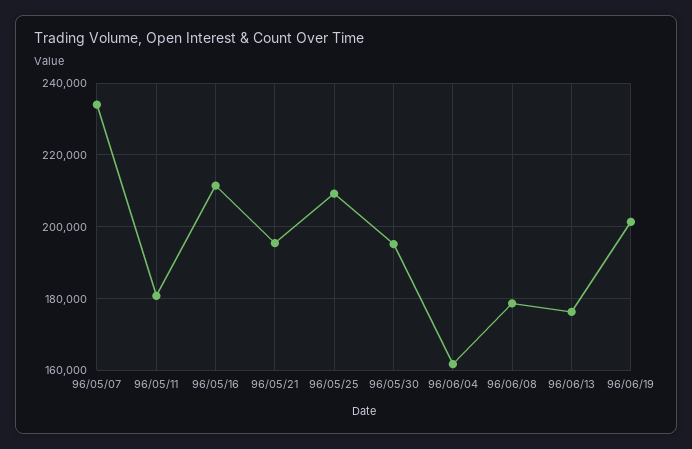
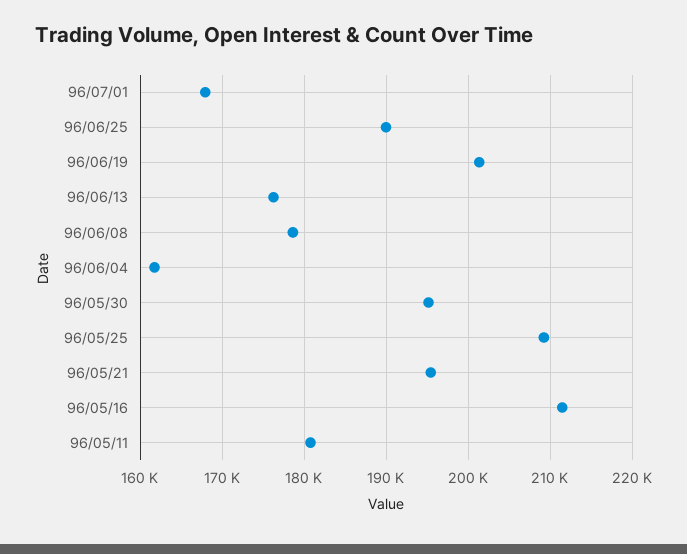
96/05/07: 234000 -> none
96/07/01: none -> 168000
96/06/25: none -> 190000

